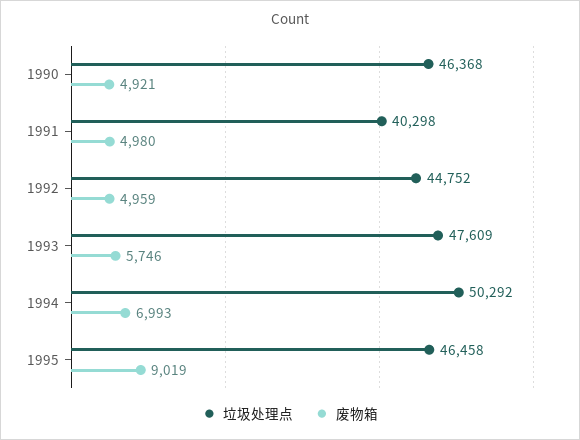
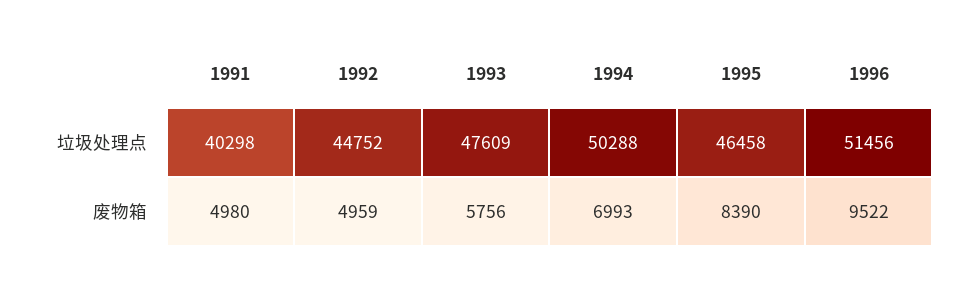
垃圾处理点, 1990: 46368 -> none
废物箱, 1990: 4921 -> none
废物箱, 1993: 5746 -> 5756
垃圾处理点, 1994: 50292 -> 50288
废物箱, 1995: 9019 -> 8390
垃圾处理点, 1996: none -> 51456
废物箱, 1996: none -> 9522

